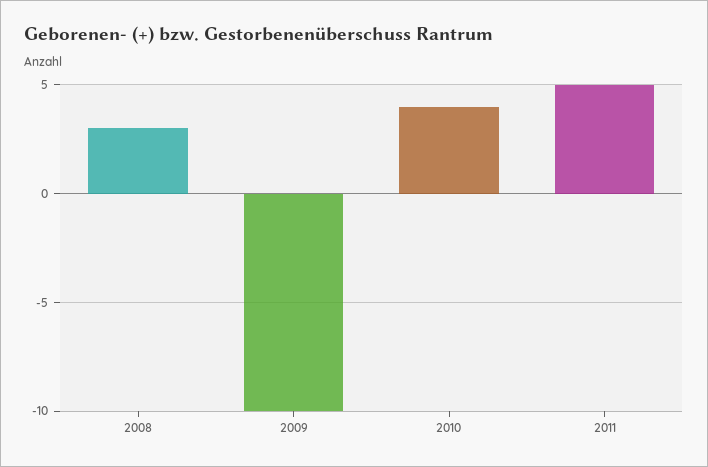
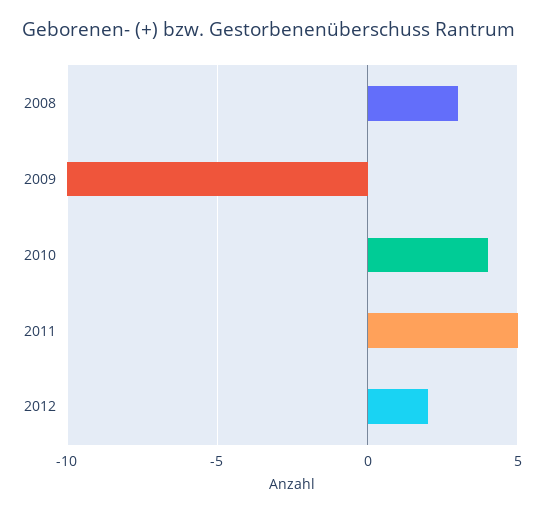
2012: none -> 2

